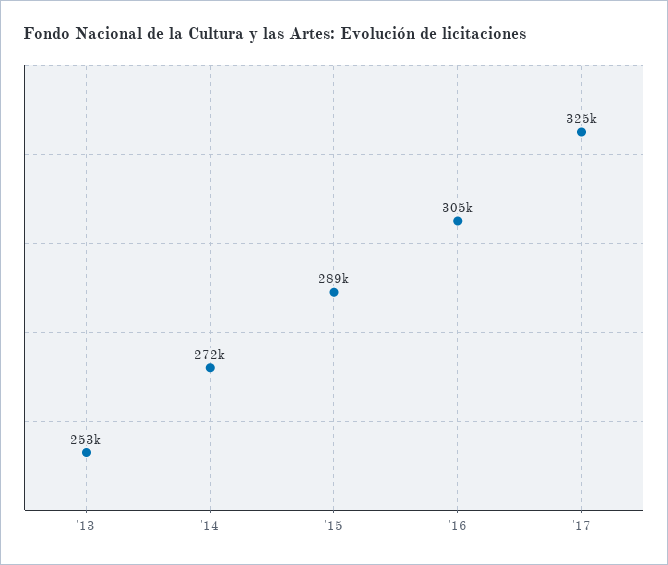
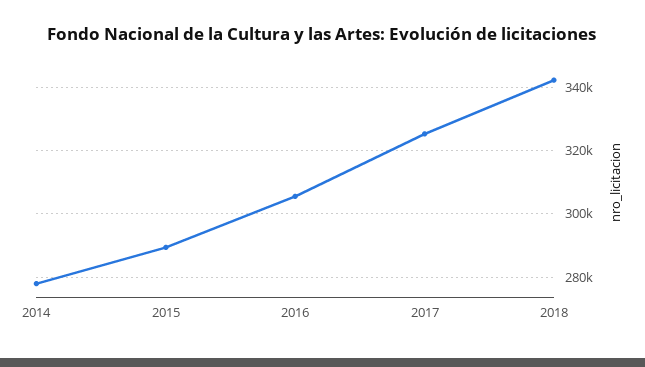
'13: 253000 -> none
'14: 272000 -> 278000
2018: none -> 342000

